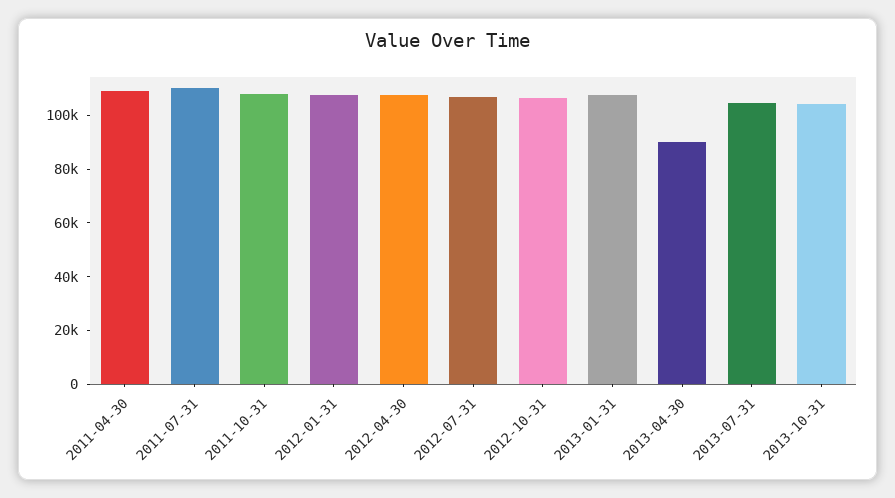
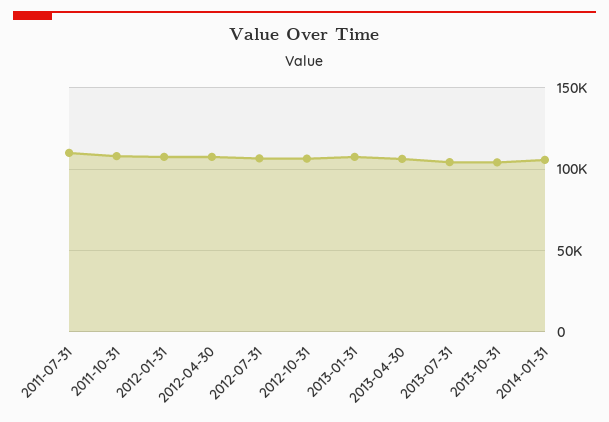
2011-04-30: 110000 -> none
2013-04-30: 90000 -> 105000
2014-01-31: none -> 105000

